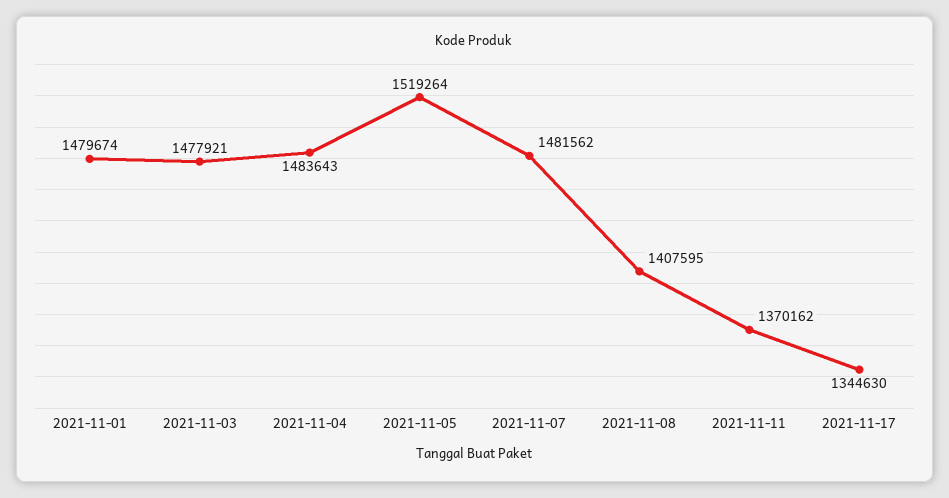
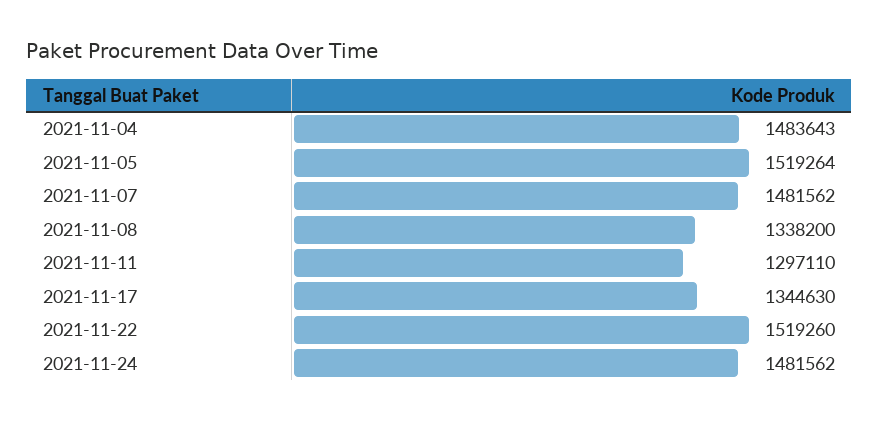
2021-11-01: 1479674 -> none
2021-11-03: 1477921 -> none
2021-11-08: 1407595 -> 1338200
2021-11-11: 1370162 -> 1297110
2021-11-22: none -> 1519260
2021-11-24: none -> 1481562

